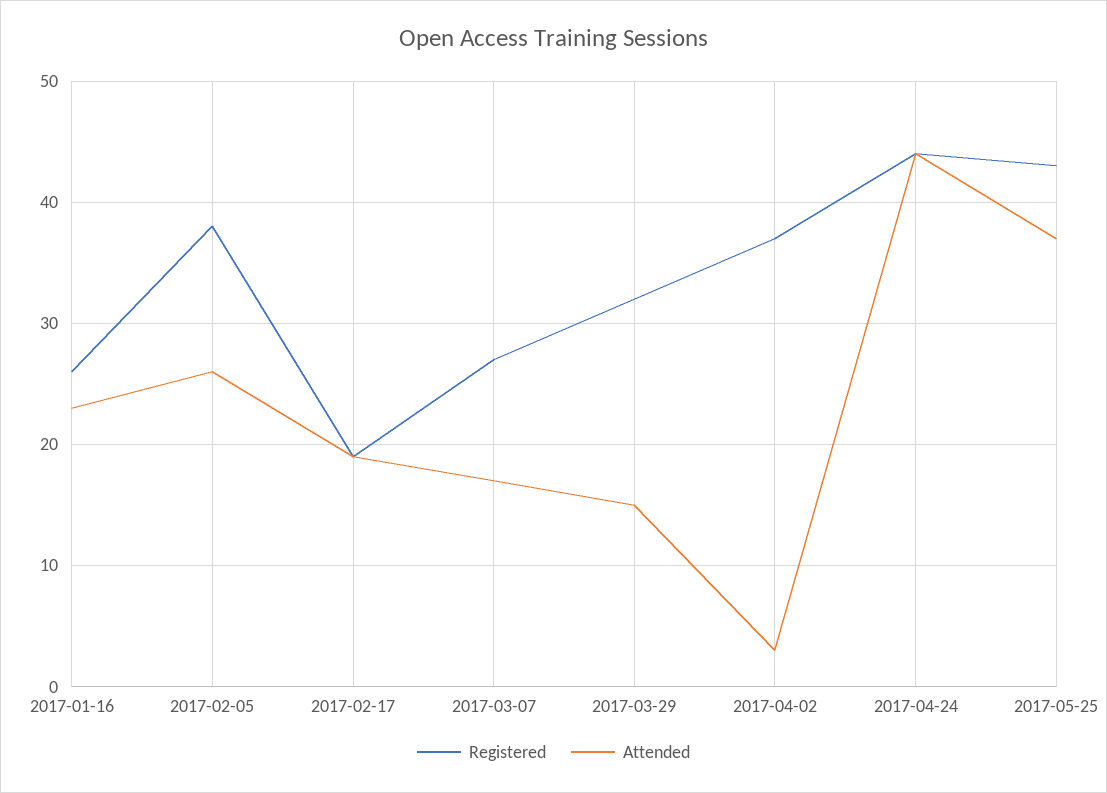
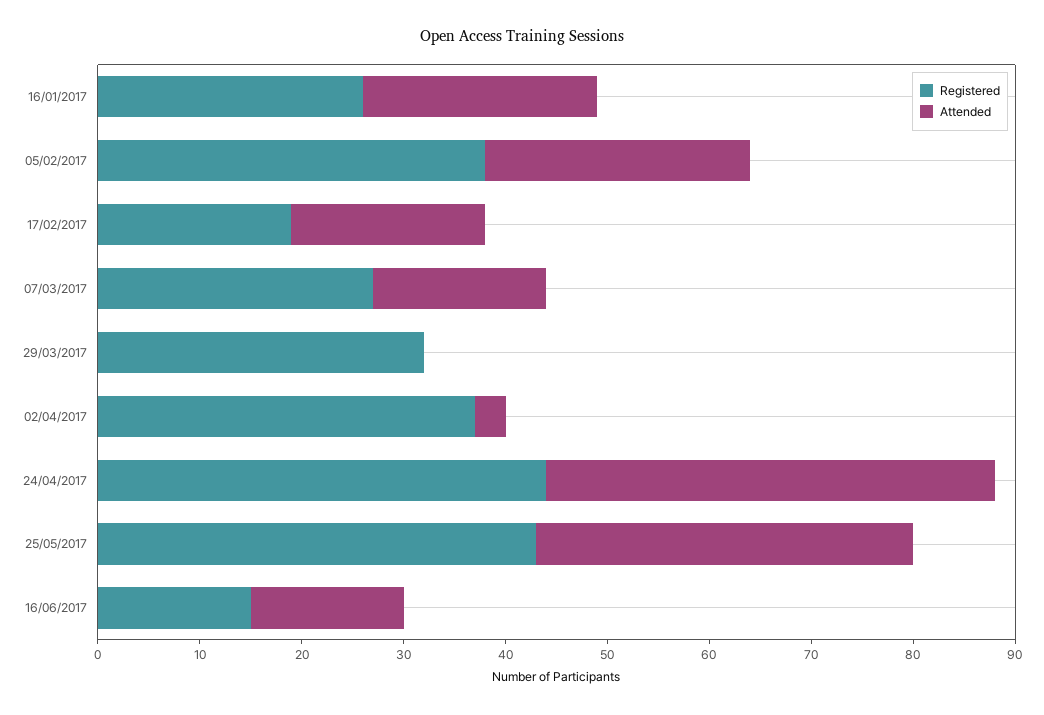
Attended, 2017-03-29: 15 -> 0
Registered, 16/06/2017: none -> 15
Attended, 16/06/2017: none -> 15

